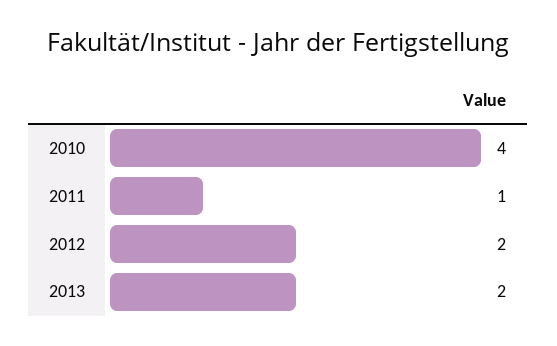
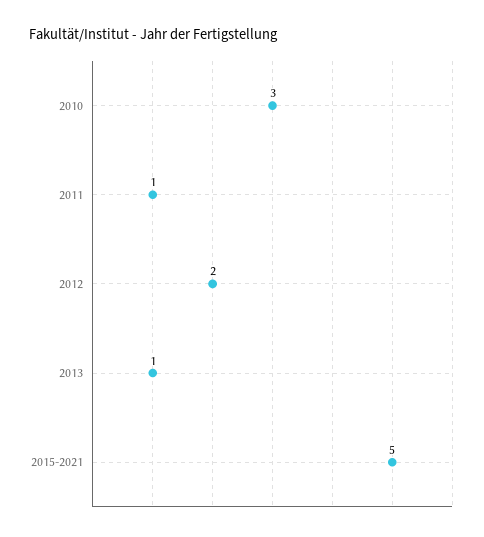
2010: 4 -> 3
2013: 2 -> 1
2015-2021: none -> 5

